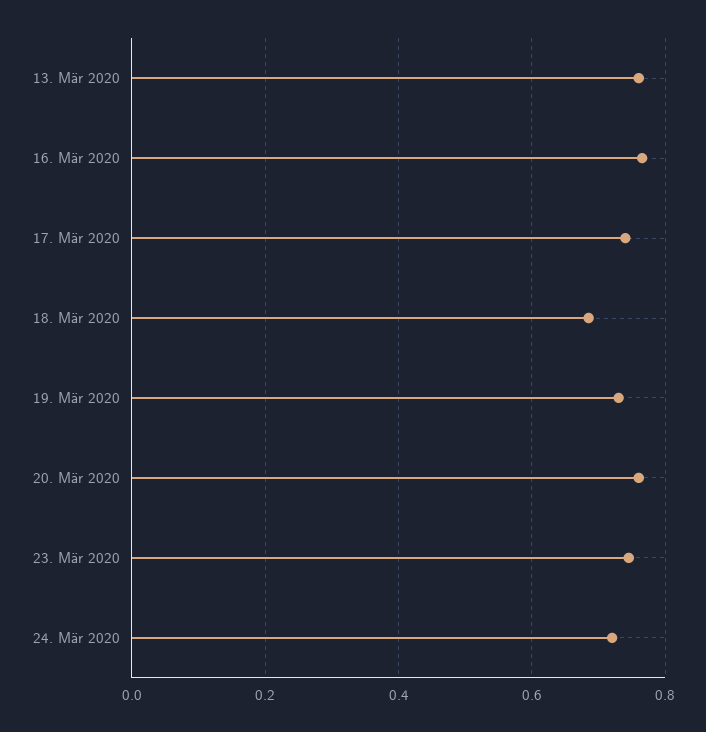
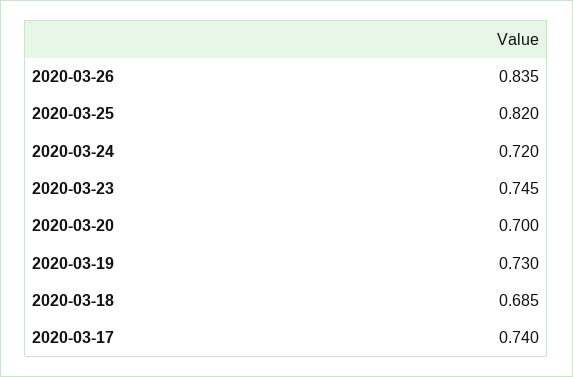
13. Mär 2020: 0.76 -> none
16. Mär 2020: 0.76 -> none
20. Mär 2020: 0.76 -> 0.7
2020-03-26: none -> 0.835
2020-03-25: none -> 0.82

